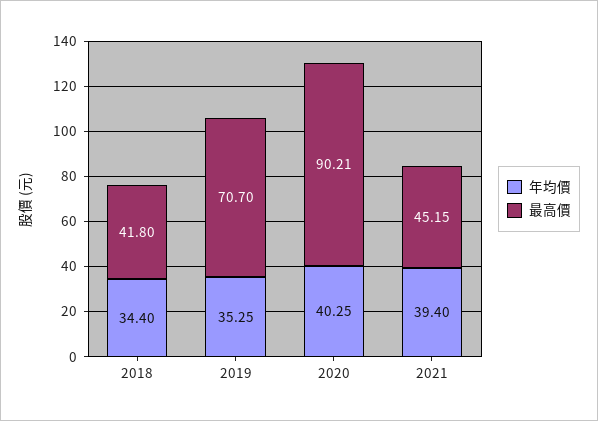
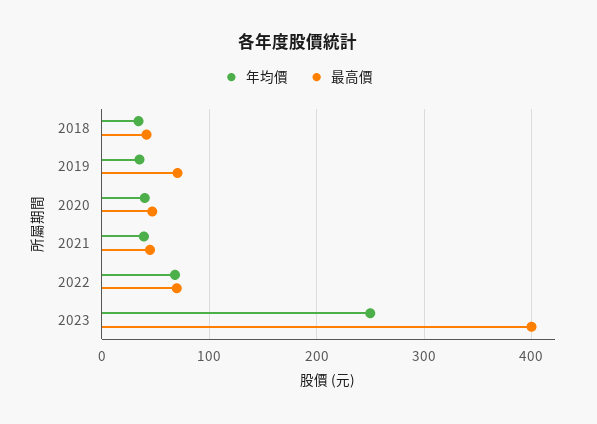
最高價, 2020: 90.21 -> 50
年均價, 2022: none -> 70
最高價, 2022: none -> 70
年均價, 2023: none -> 250
最高價, 2023: none -> 400

